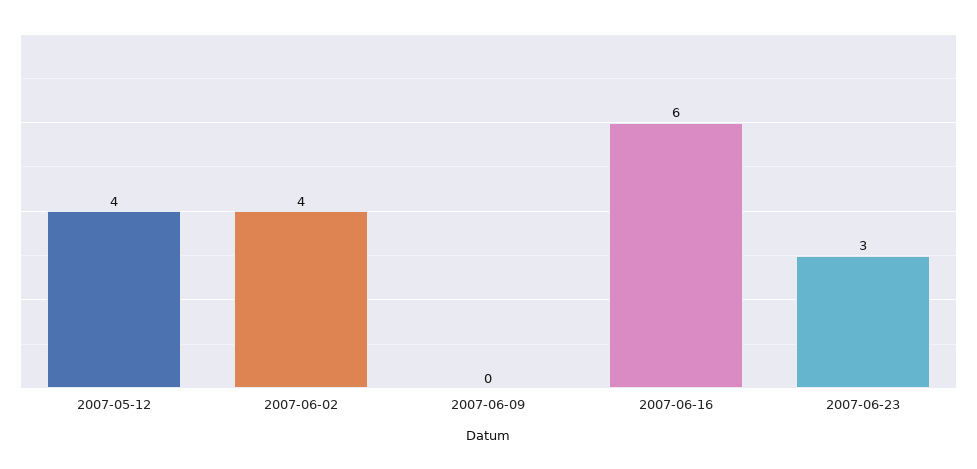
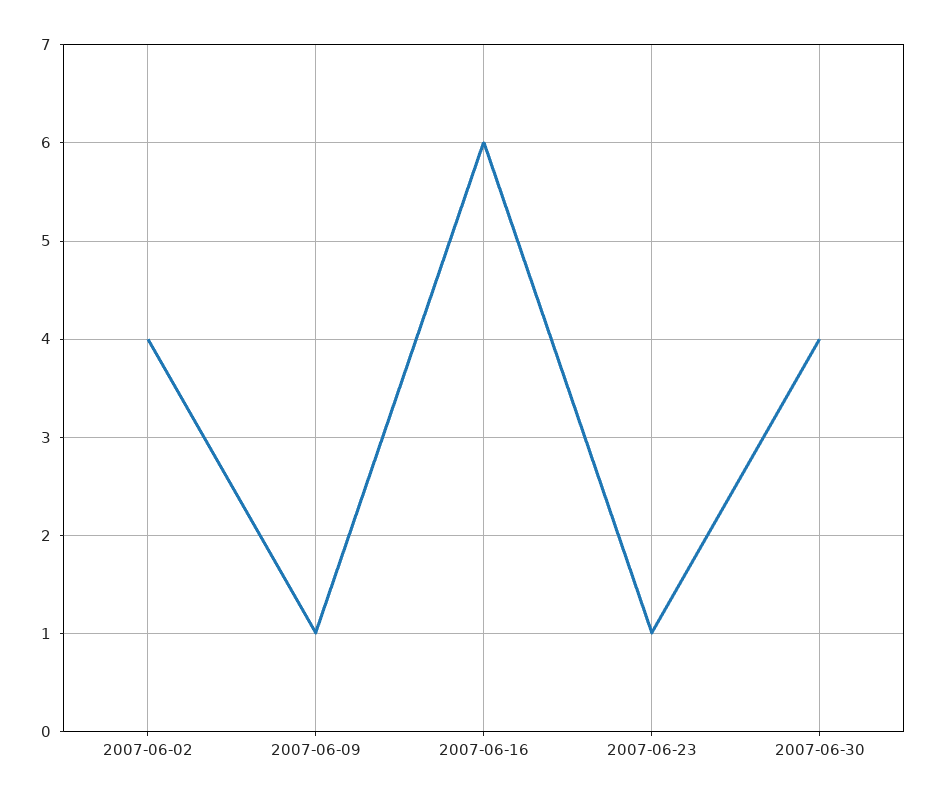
2007-05-12: 4 -> none
2007-06-09: 0 -> 1
2007-06-23: 3 -> 1
2007-06-30: none -> 4

